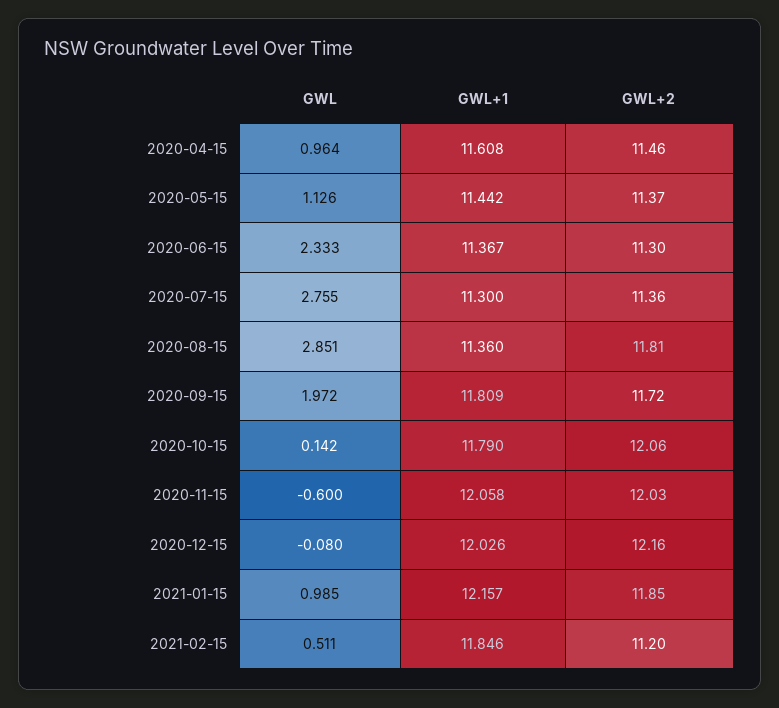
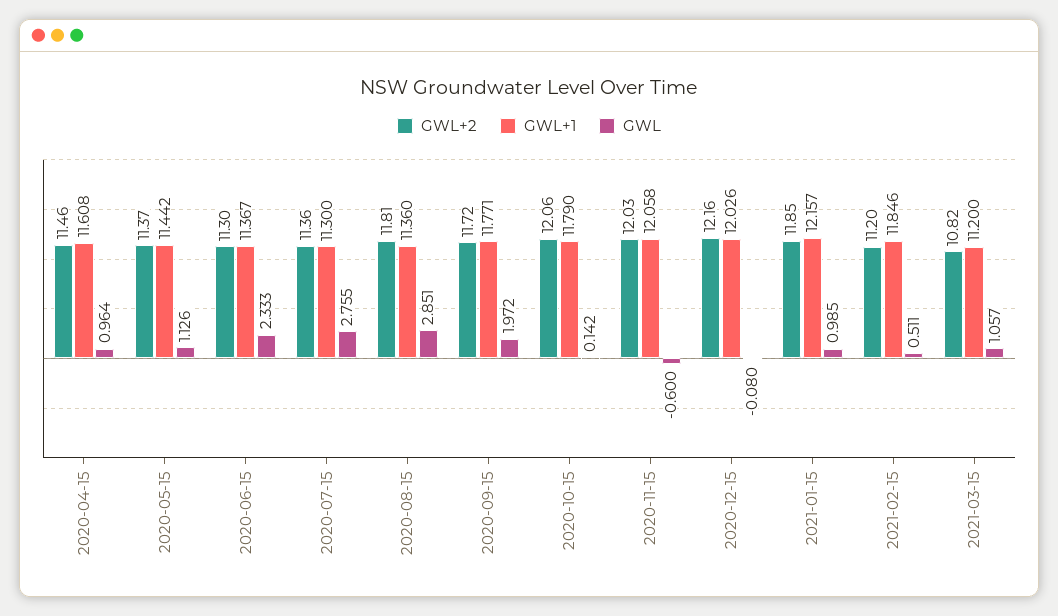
GWL+1, 2020-09-15: 11.809 -> 11.771
GWL+2, 2021-03-15: none -> 10.82
GWL+1, 2021-03-15: none -> 11.2
GWL, 2021-03-15: none -> 1.057

